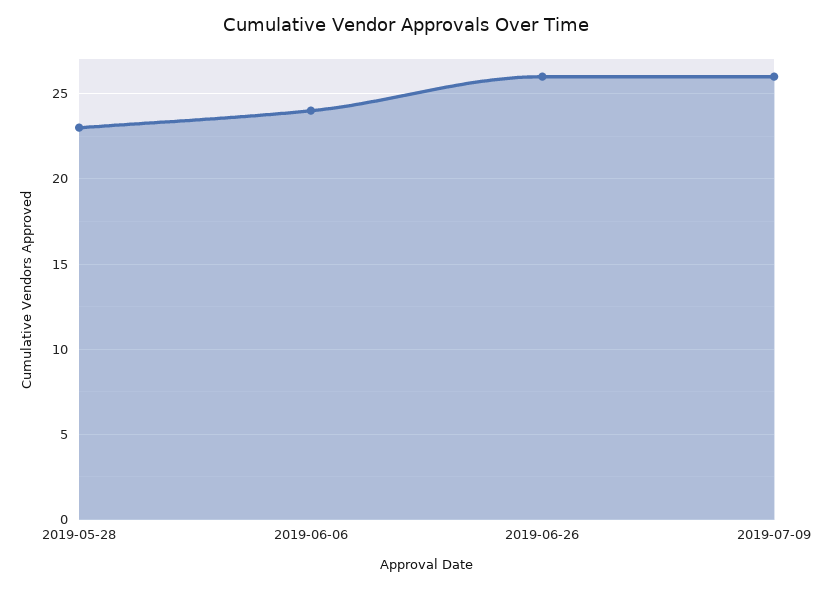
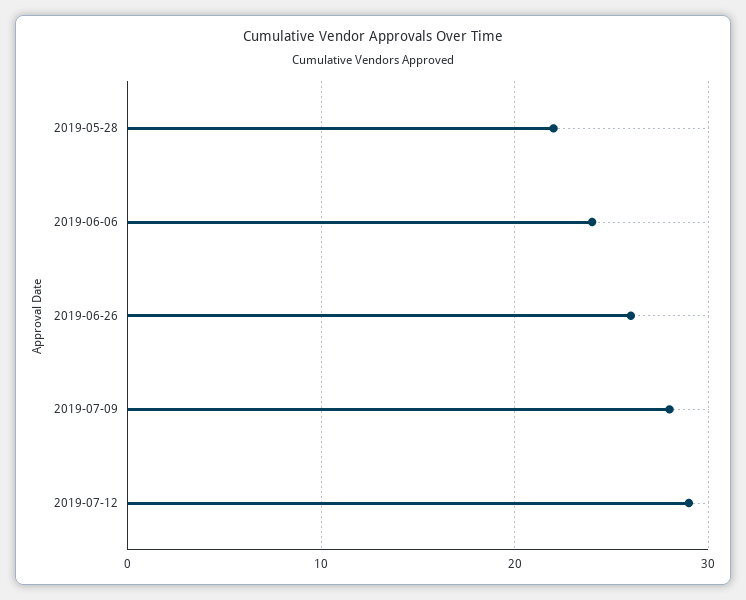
2019-05-28: 23 -> 22
2019-07-09: 26 -> 28
2019-07-12: none -> 29

